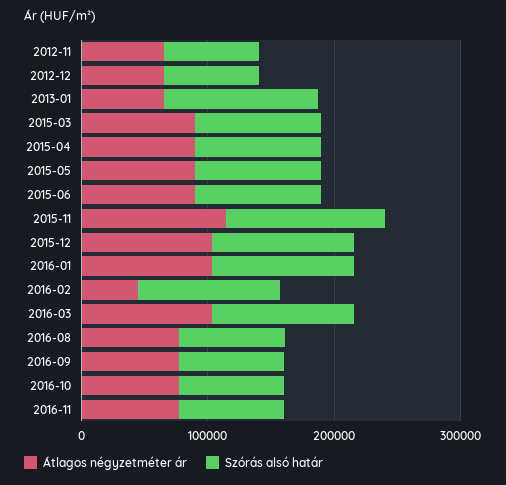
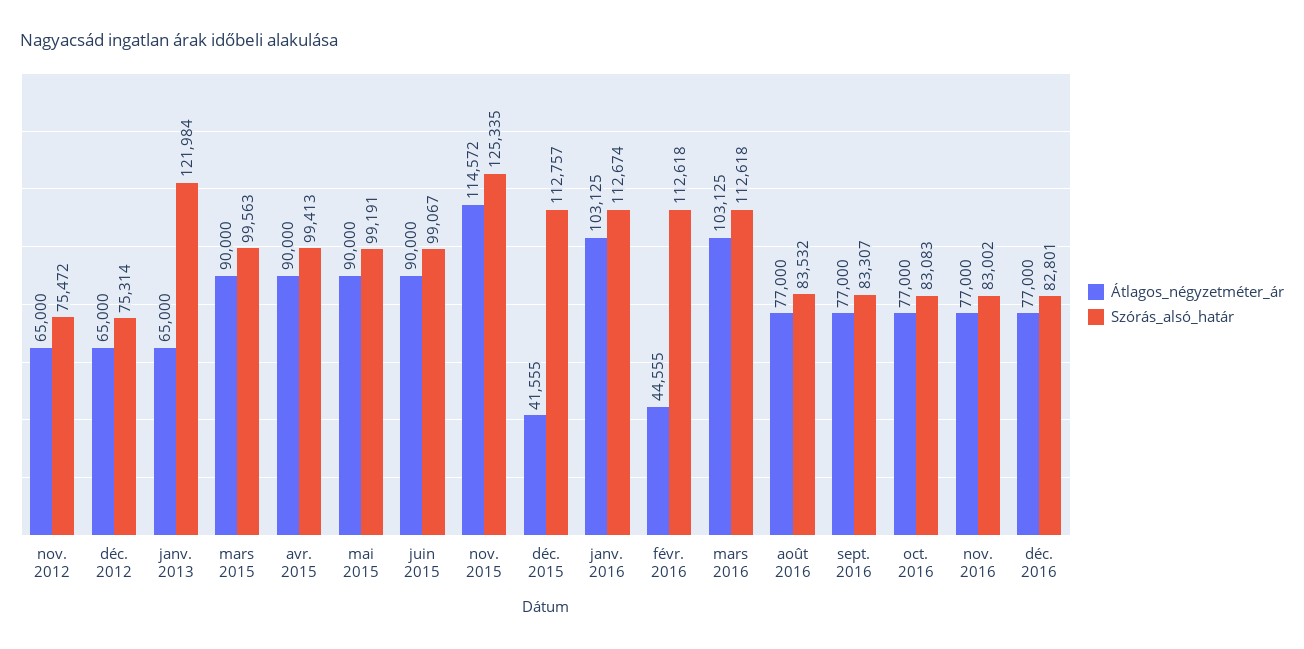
Átlagos négyzetméter ár, 2015-12: 100000 -> 41555
Átlagos négyzetméter ár, déc. 2016: none -> 77000
Szórás alsó határ, déc. 2016: none -> 82801

